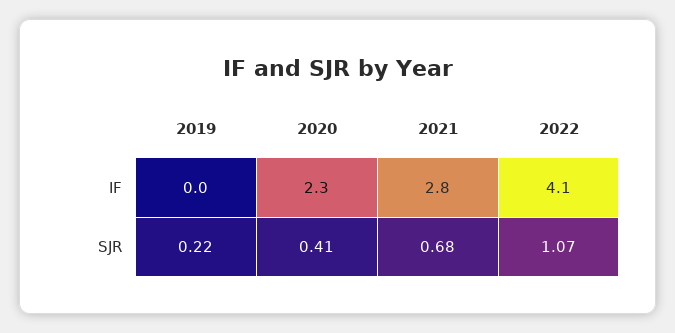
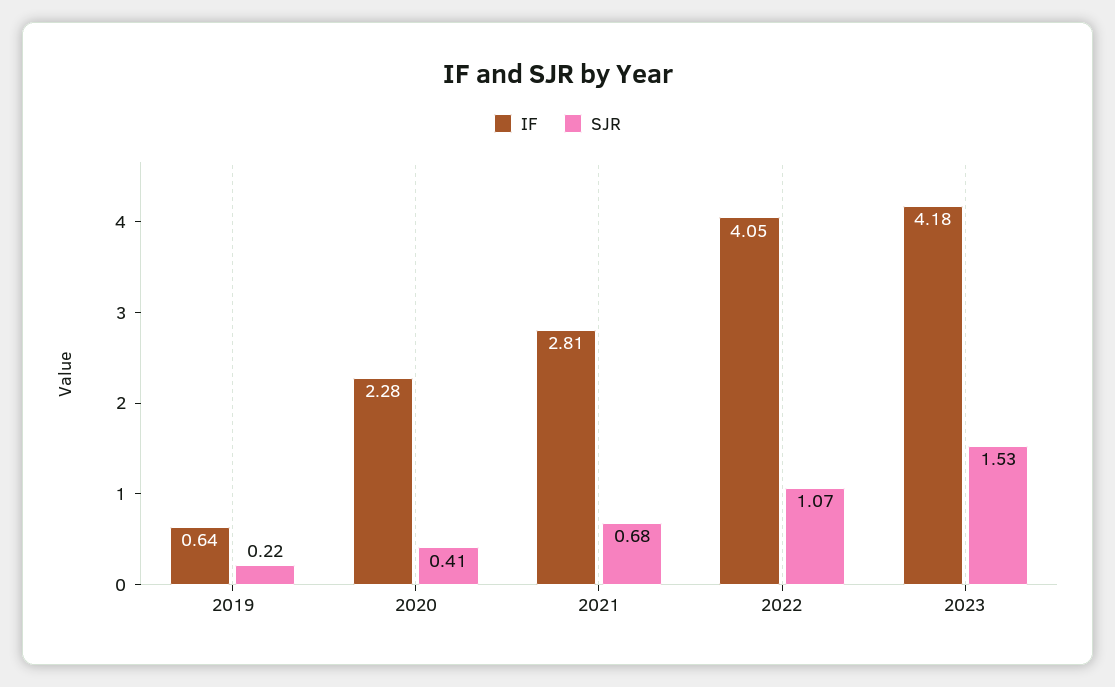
IF, 2019: 0 -> 0.64
IF, 2023: none -> 4.18
SJR, 2023: none -> 1.53

